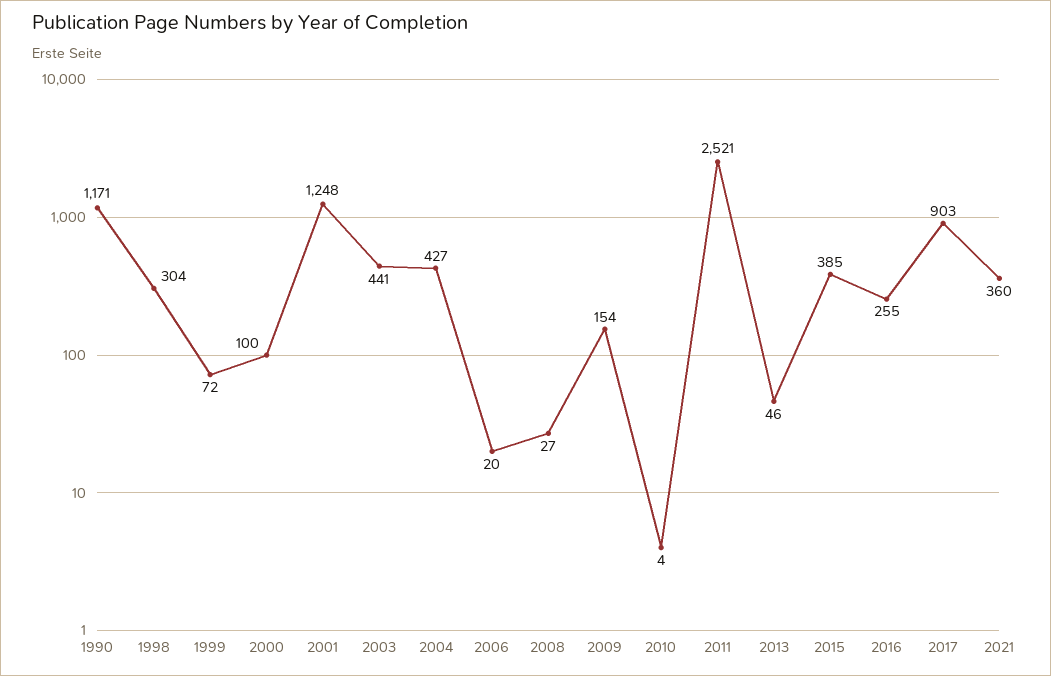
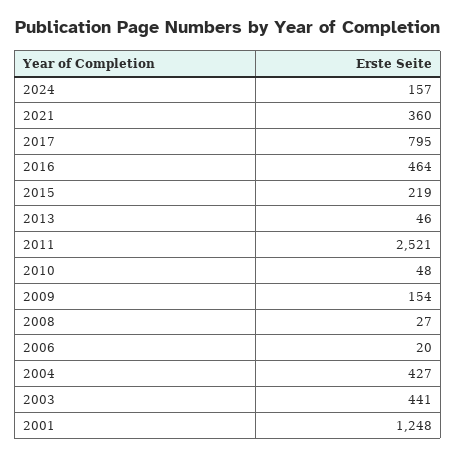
1990: 1171 -> none
1998: 304 -> none
1999: 72 -> none
2000: 100 -> none
2010: 4 -> 48
2015: 385 -> 219
2016: 255 -> 464
2017: 903 -> 795
2024: none -> 157

